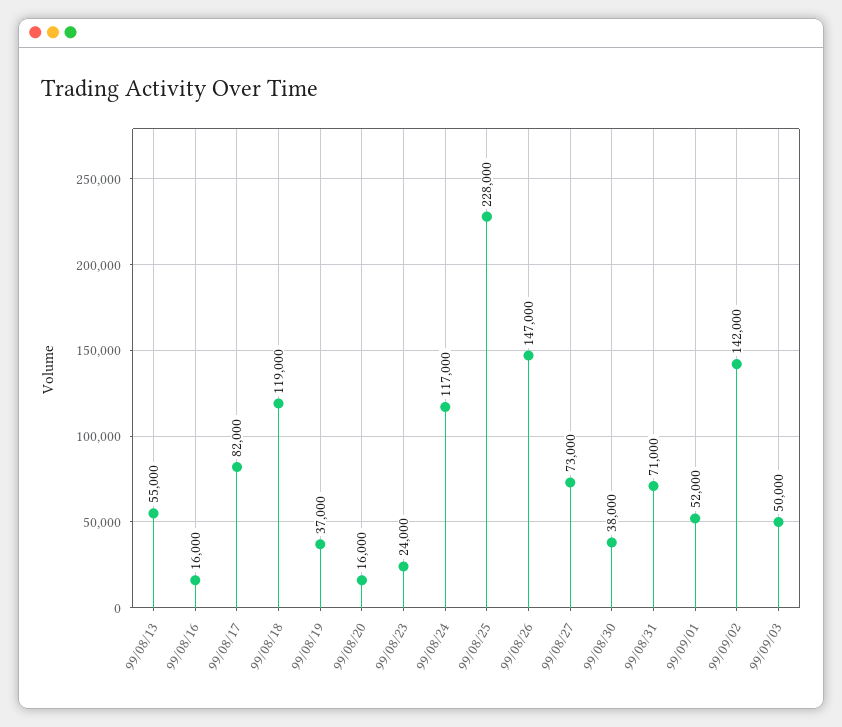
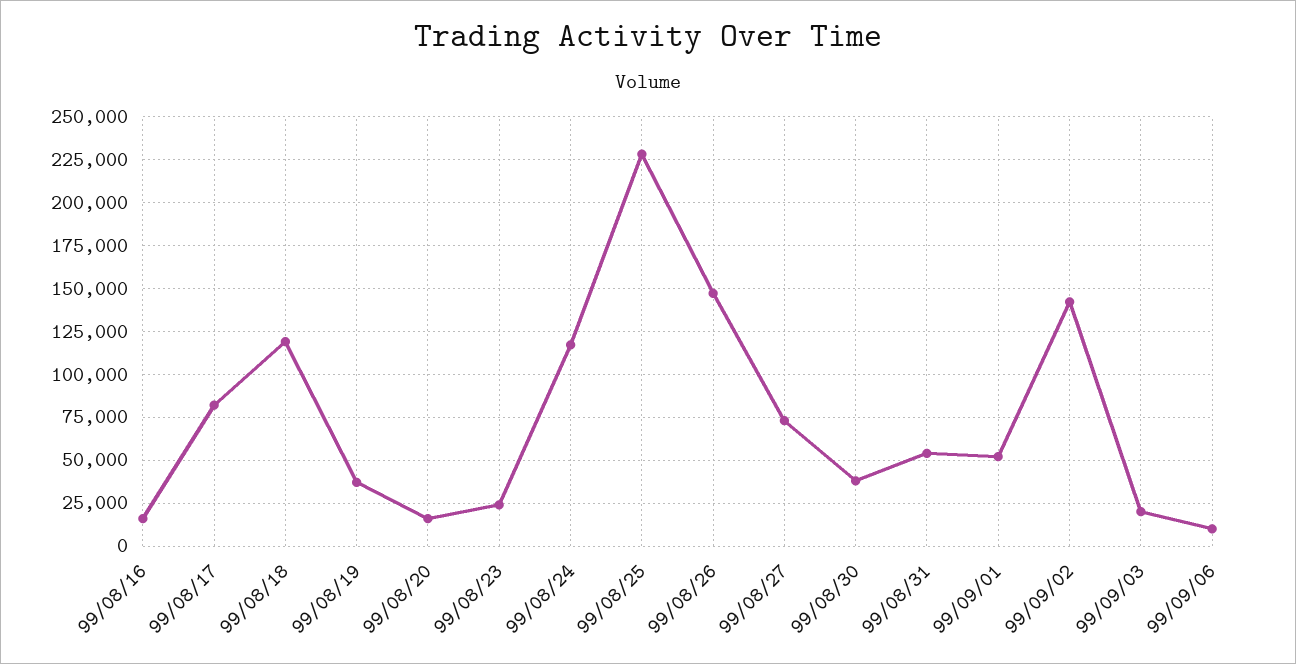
99/08/13: 55000 -> none
99/08/31: 71000 -> 55000
99/09/03: 50000 -> 20000
99/09/06: none -> 10000

